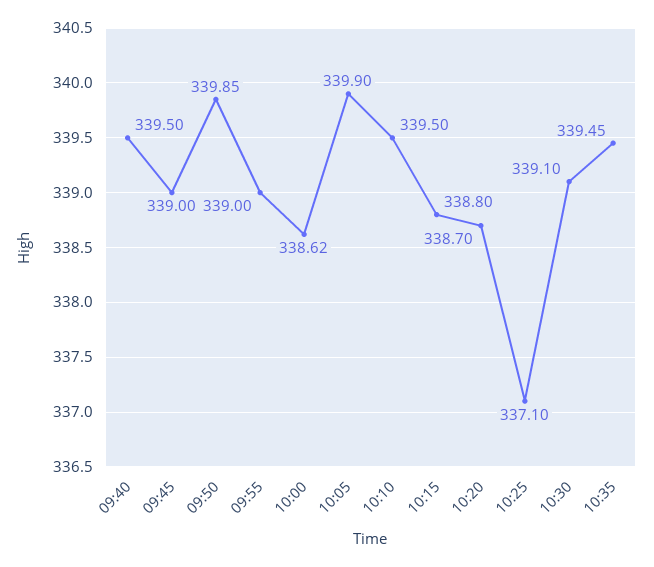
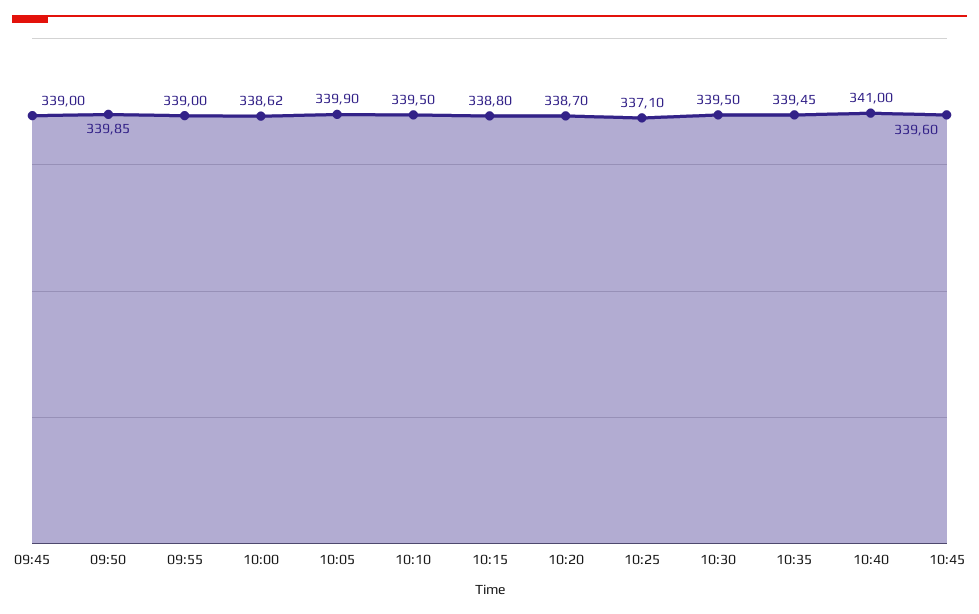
09:40: 339.5 -> none
10:30: 339.1 -> 339.5
10:40: none -> 341
10:45: none -> 339.6

